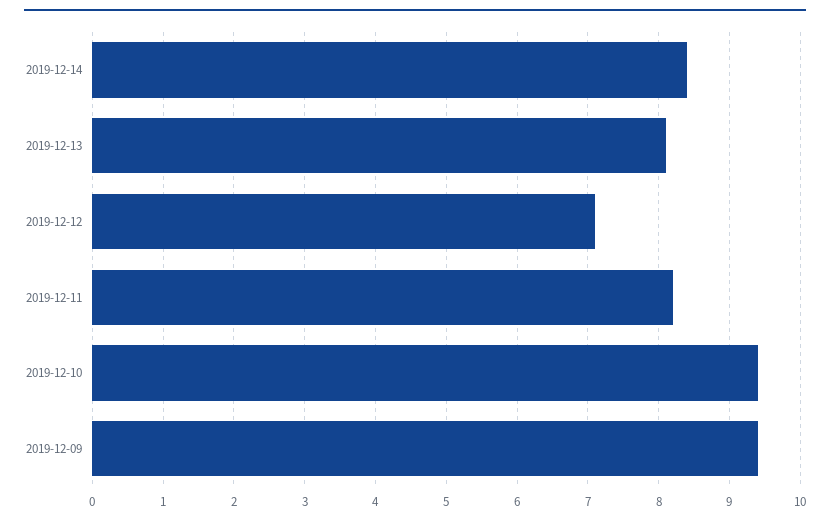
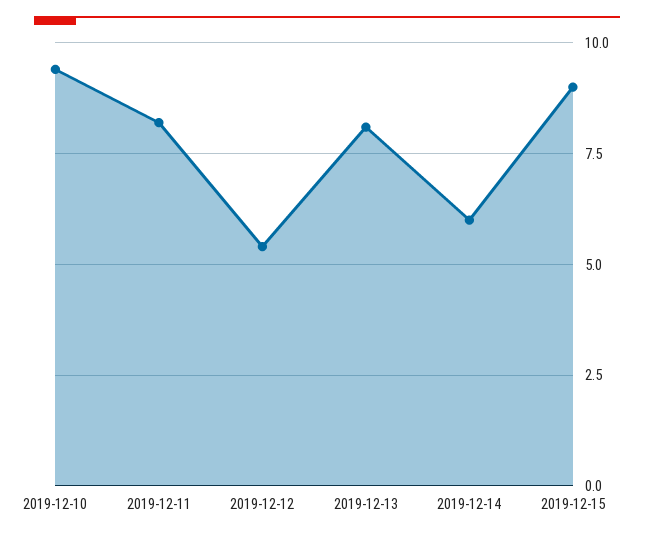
2019-12-14: 8.4 -> 6
2019-12-12: 7.1 -> 5.5
2019-12-09: 9.4 -> none
2019-12-15: none -> 9

